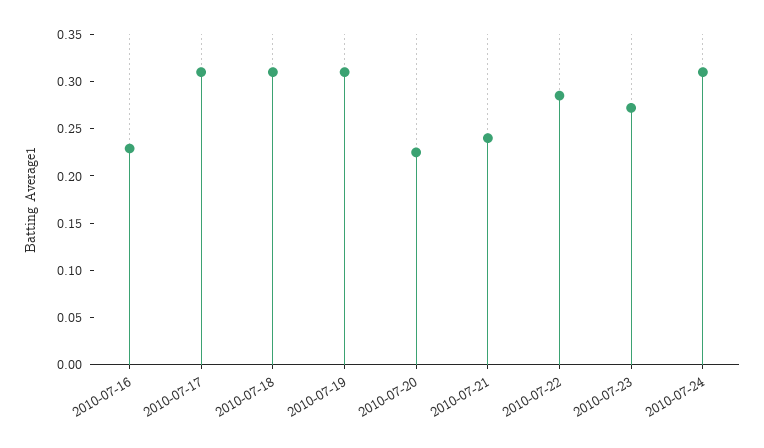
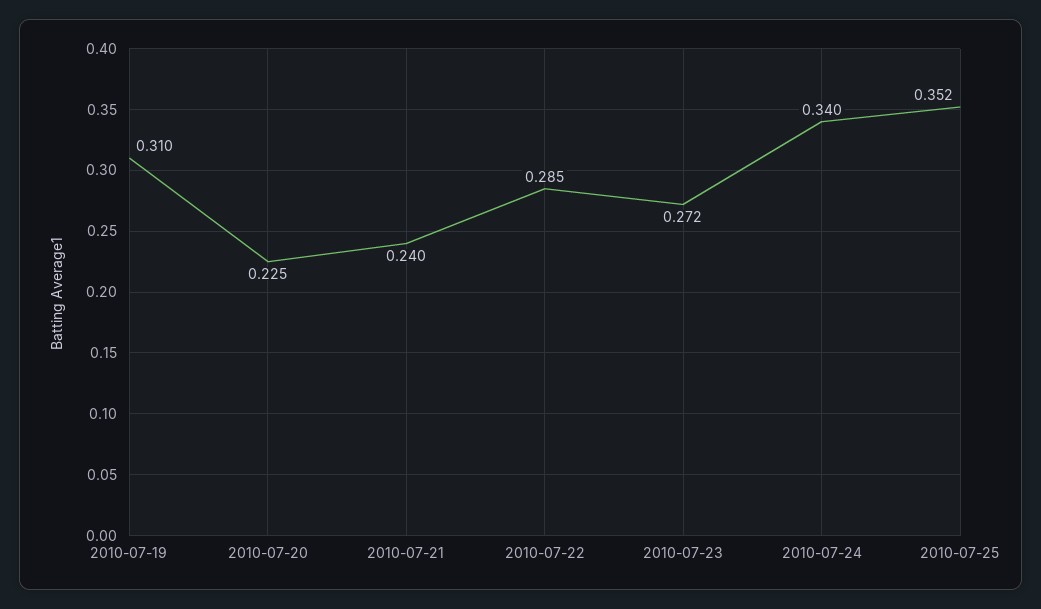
2010-07-16: 0.23 -> none
2010-07-17: 0.31 -> none
2010-07-18: 0.31 -> none
2010-07-24: 0.31 -> 0.34
2010-07-25: none -> 0.352

